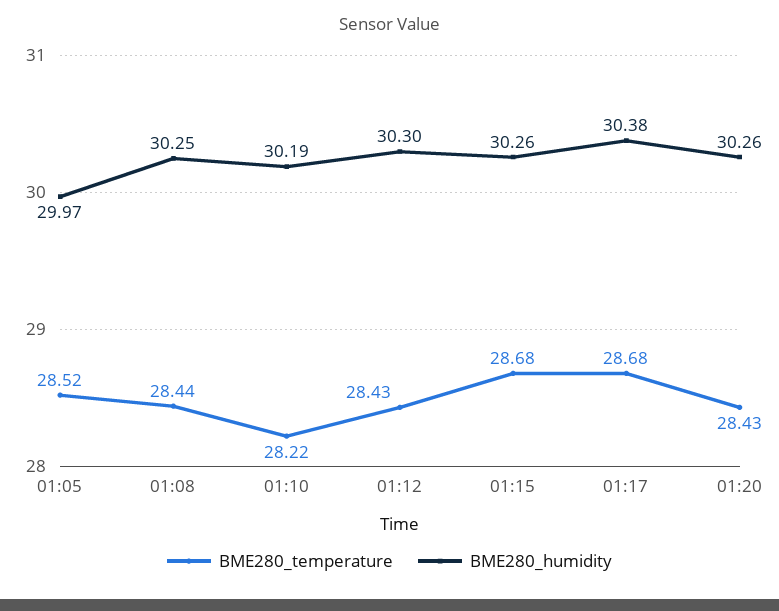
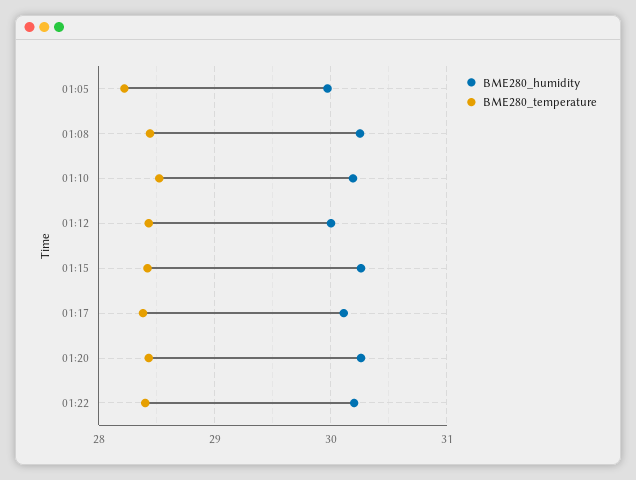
BME280_temperature, 01:05: 28.52 -> 28.2
BME280_temperature, 01:10: 28.22 -> 28.5
BME280_humidity, 01:12: 30.3 -> 30
BME280_temperature, 01:15: 28.68 -> 28.4
BME280_temperature, 01:17: 28.68 -> 28.4
BME280_humidity, 01:17: 30.38 -> 30.1
BME280_humidity, 01:22: none -> 30.2
BME280_temperature, 01:22: none -> 28.4

